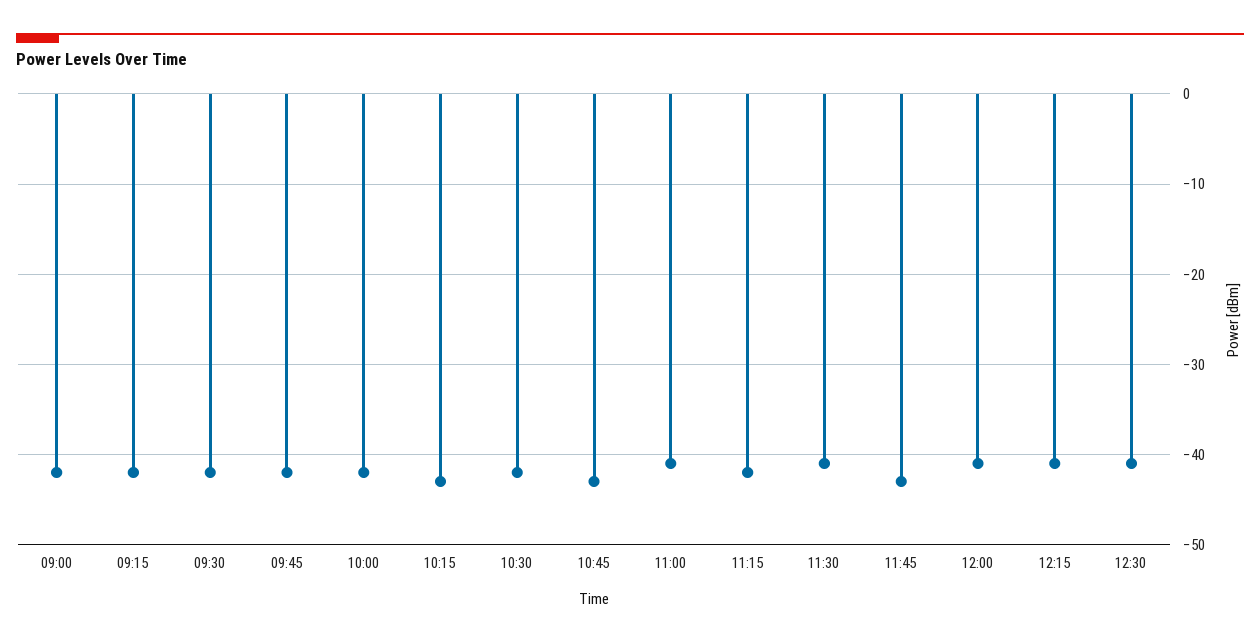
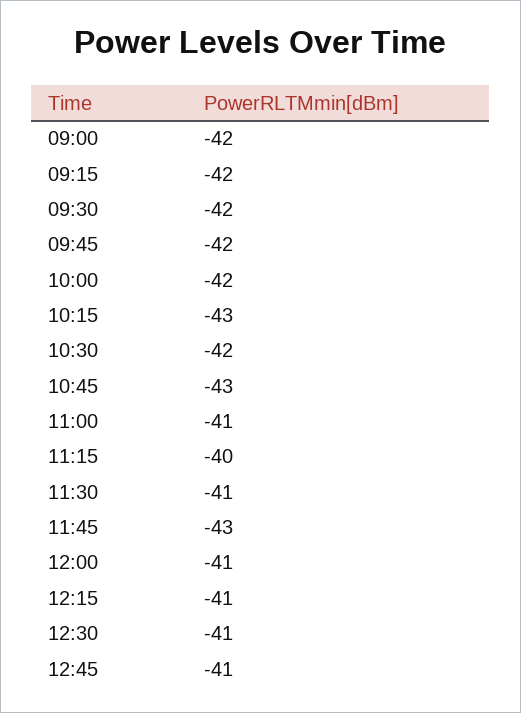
11:15: -42 -> -40
12:45: none -> -41

